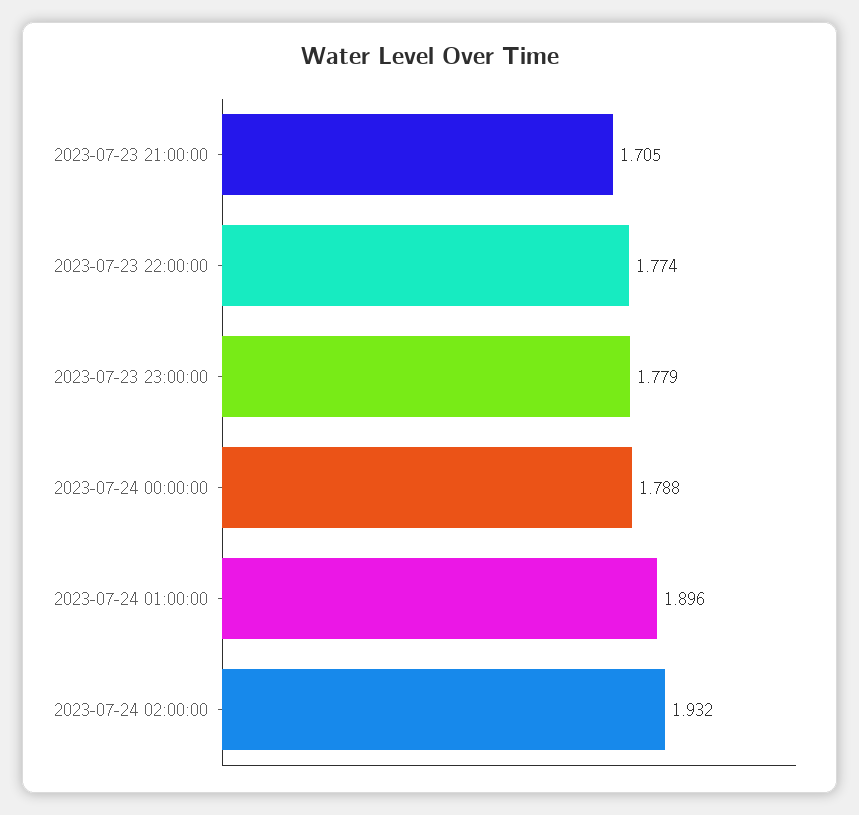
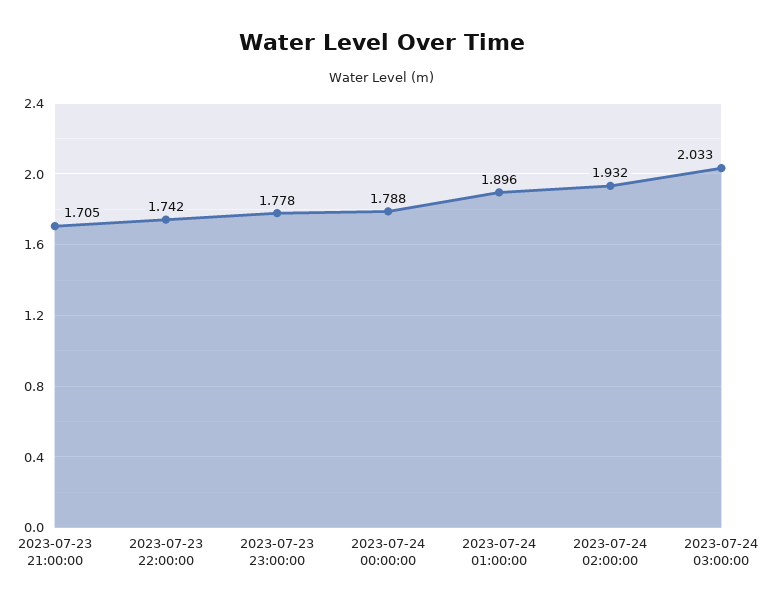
2023-07-23 22:00:00: 1.774 -> 1.742
2023-07-23 23:00:00: 1.779 -> 1.778
2023-07-24 03:00:00: none -> 2.033

